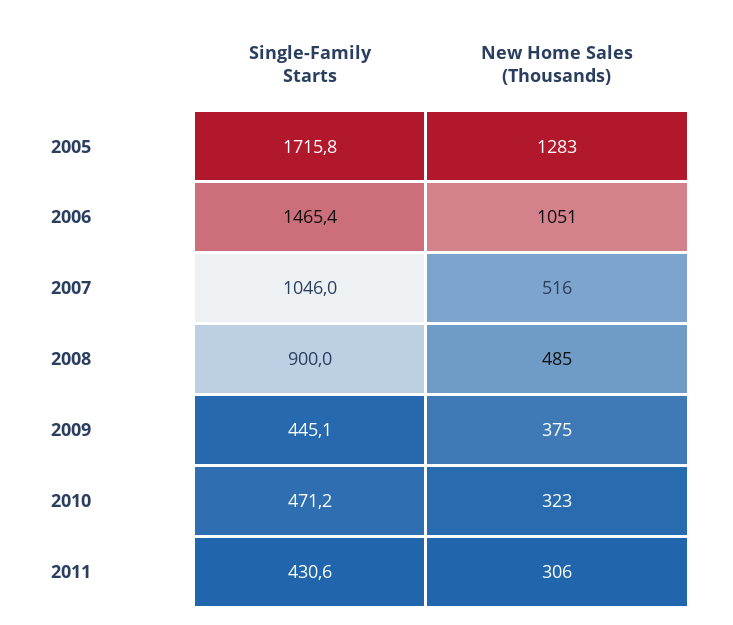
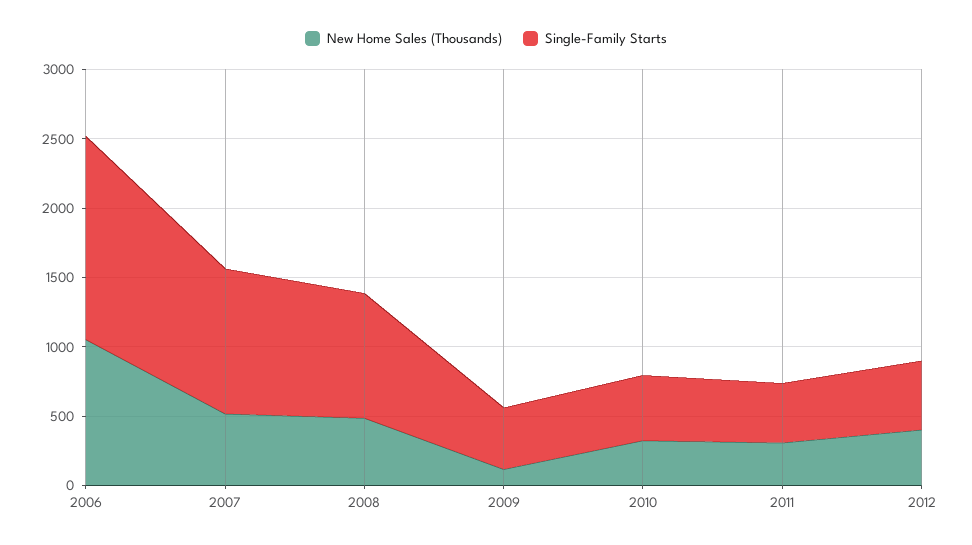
Single-Family Starts, 2005: 1715.8 -> none
New Home Sales (Thousands), 2005: 1283 -> none
New Home Sales (Thousands), 2009: 375 -> 100
New Home Sales (Thousands), 2012: none -> 400
Single-Family Starts, 2012: none -> 500

